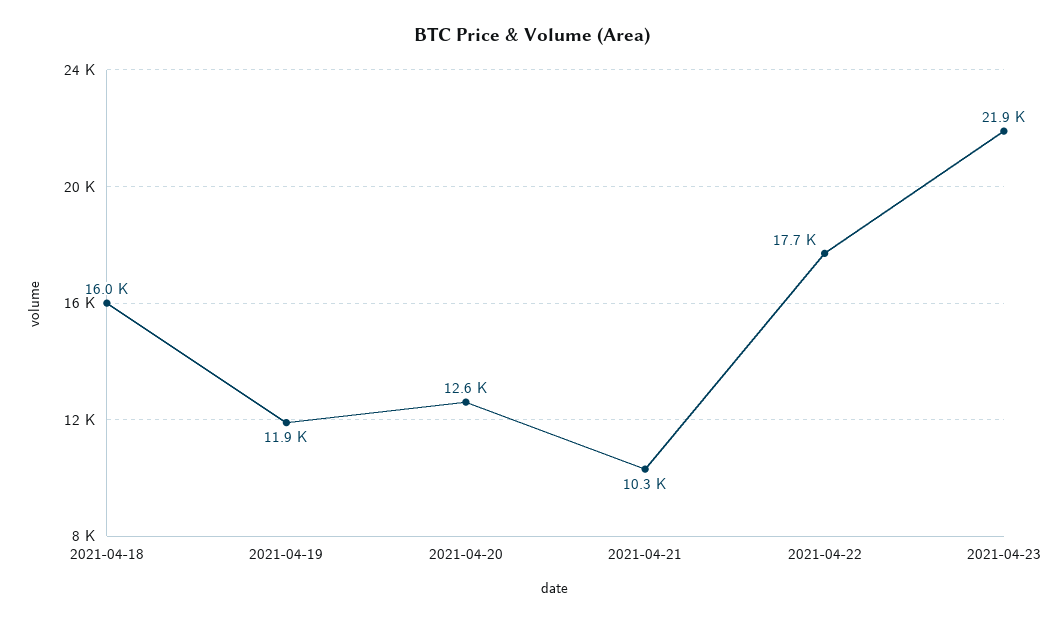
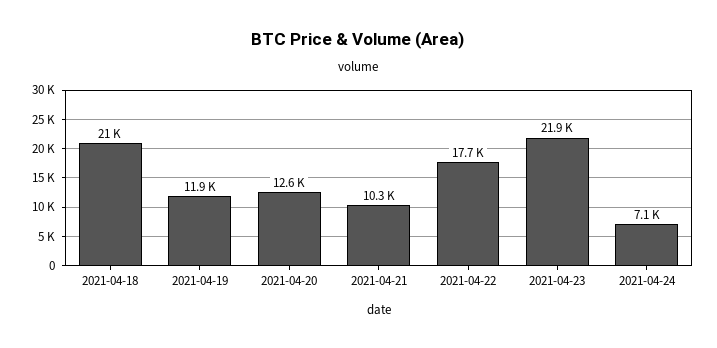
2021-04-18: 16000 -> 21000
2021-04-24: none -> 7100

